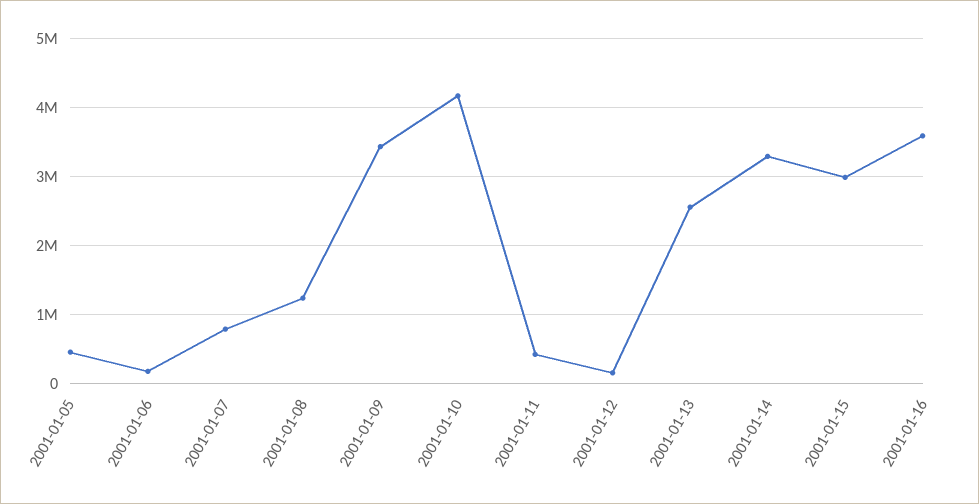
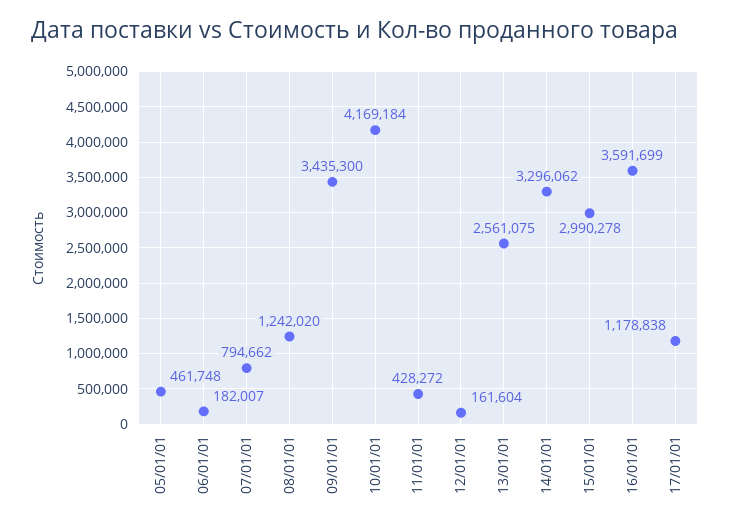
17/01/01: none -> 1178838

